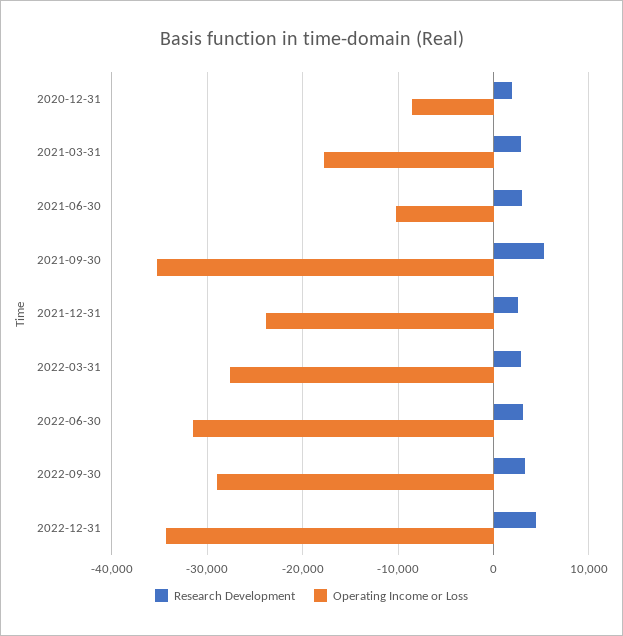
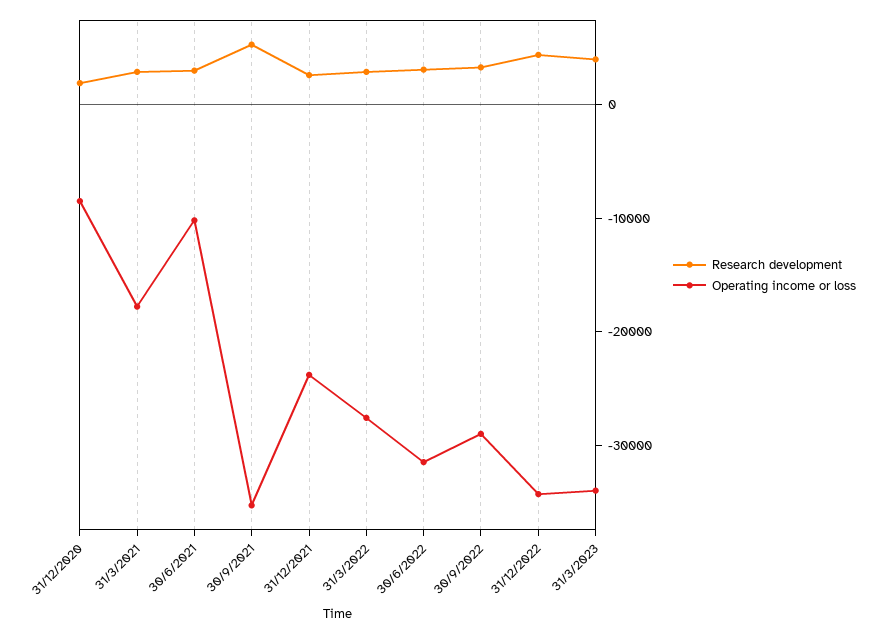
Research Development, 31/3/2023: none -> 4000
Operating Income or Loss, 31/3/2023: none -> -34000

